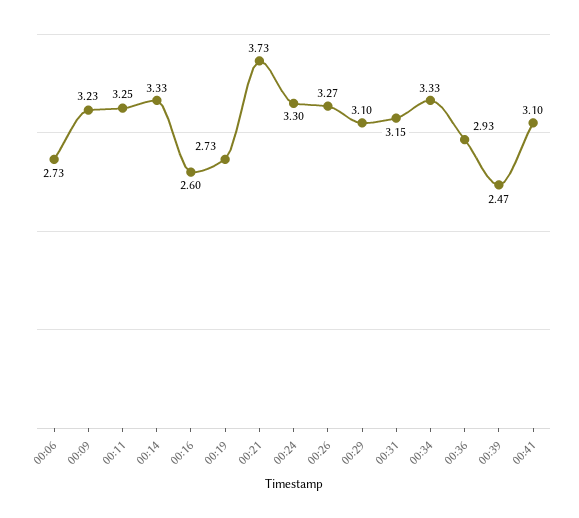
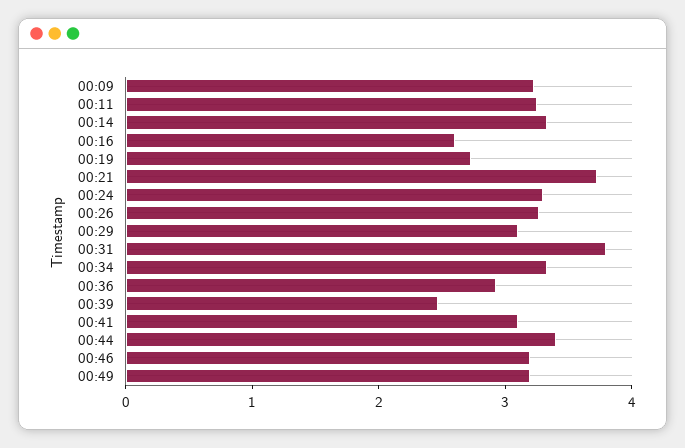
00:06: 2.73 -> none
00:31: 3.15 -> 3.8
00:44: none -> 3.4
00:46: none -> 3.2
00:49: none -> 3.2

